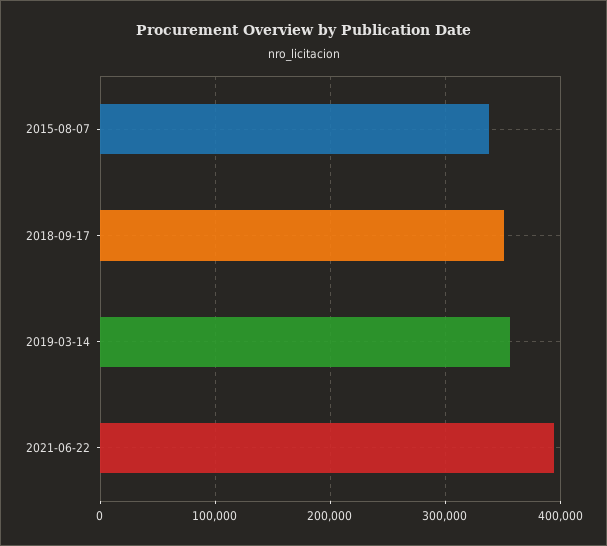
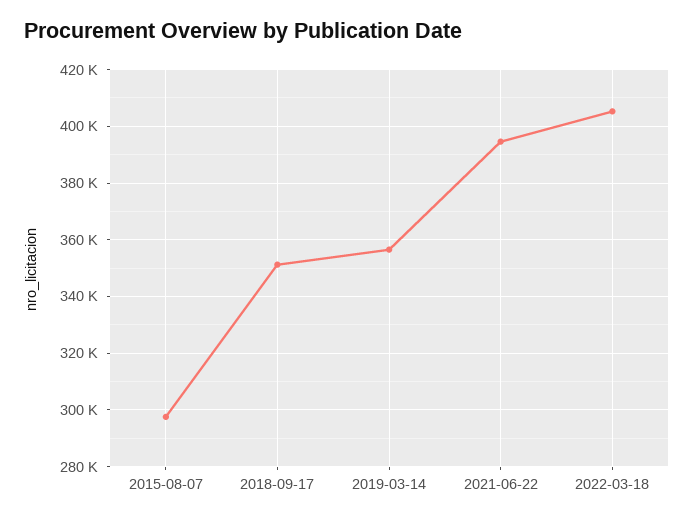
2015-08-07: 340000 -> 297500
2022-03-18: none -> 405000

